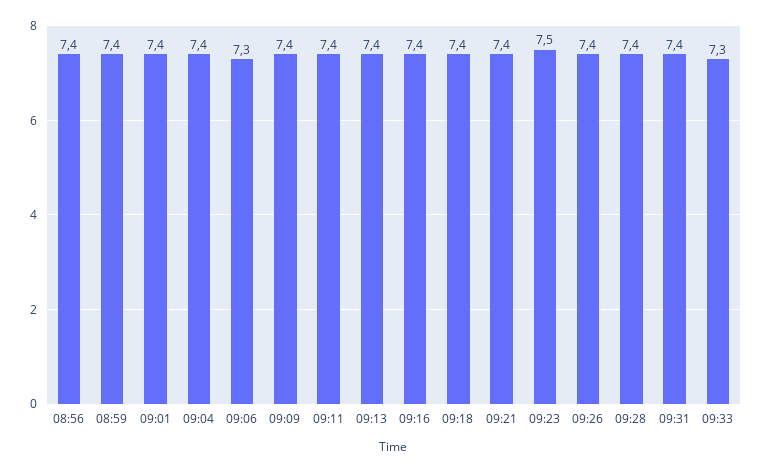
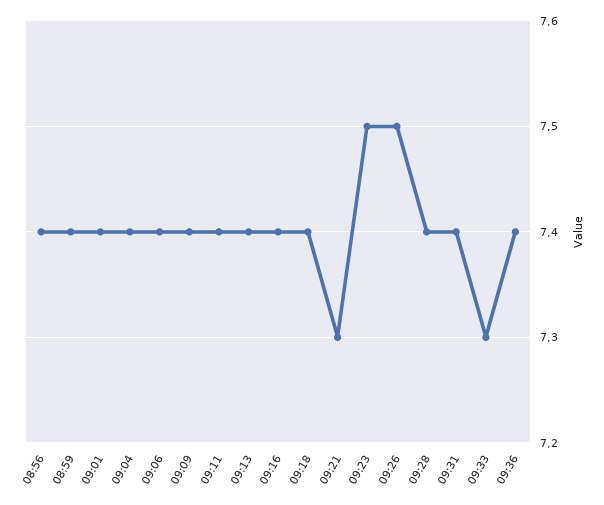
09:06: 7.3 -> 7.4
09:21: 7.4 -> 7.3
09:26: 7.4 -> 7.5
09:36: none -> 7.4

